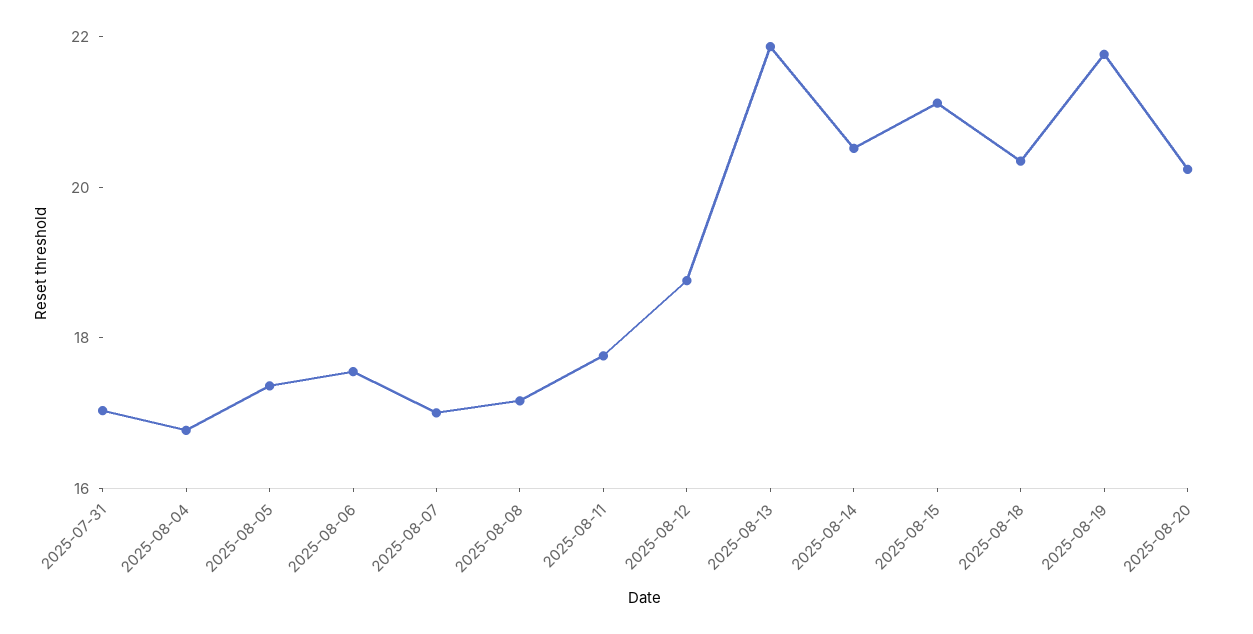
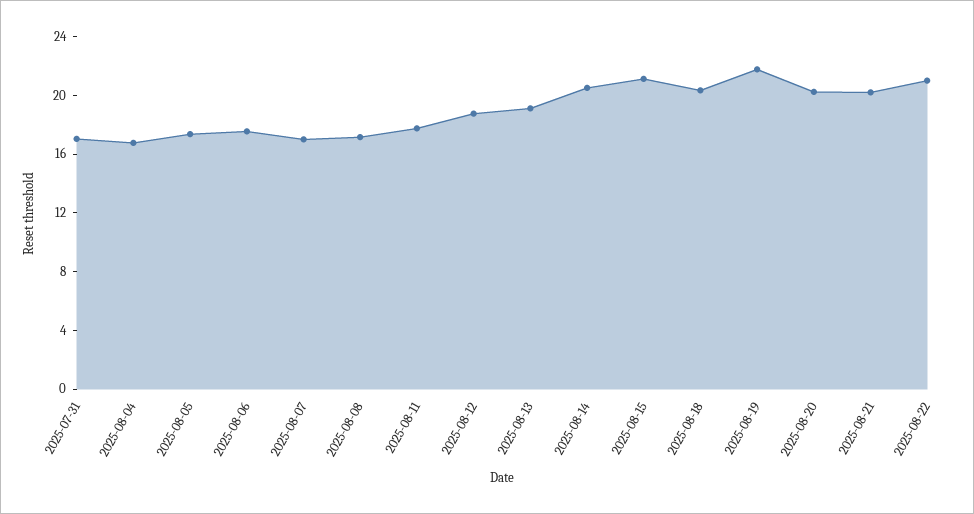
2025-08-13: 22 -> 19
2025-08-21: none -> 20
2025-08-22: none -> 21

